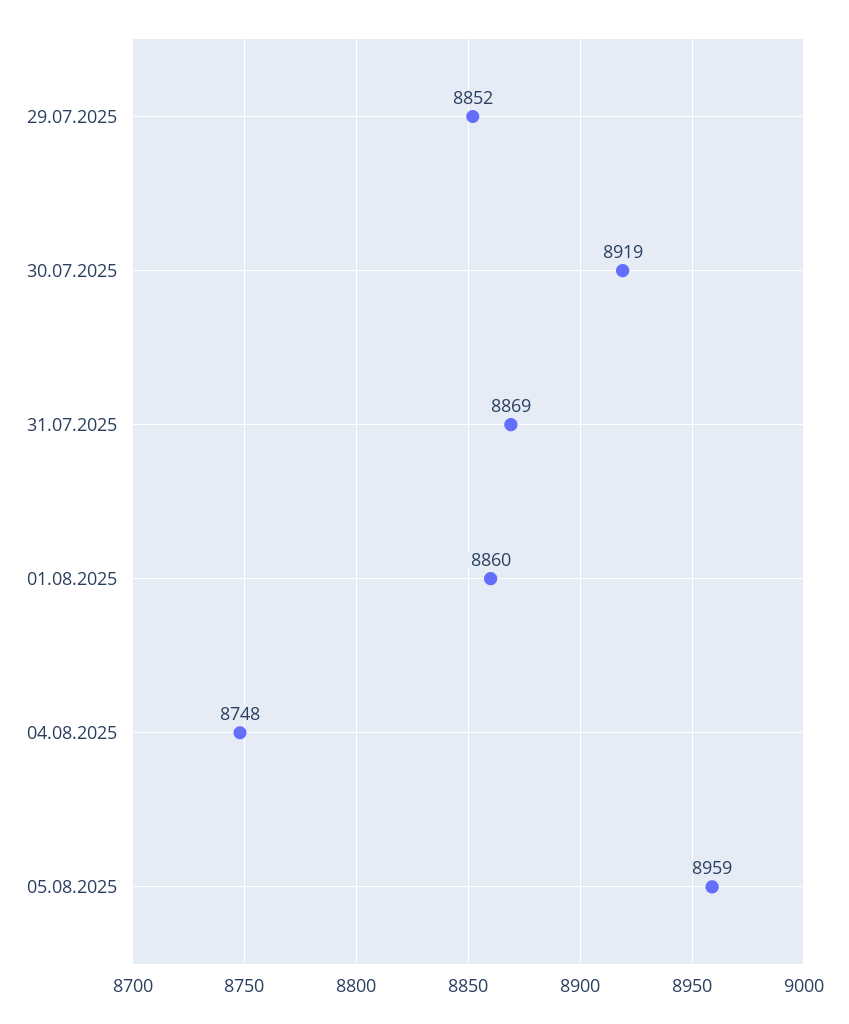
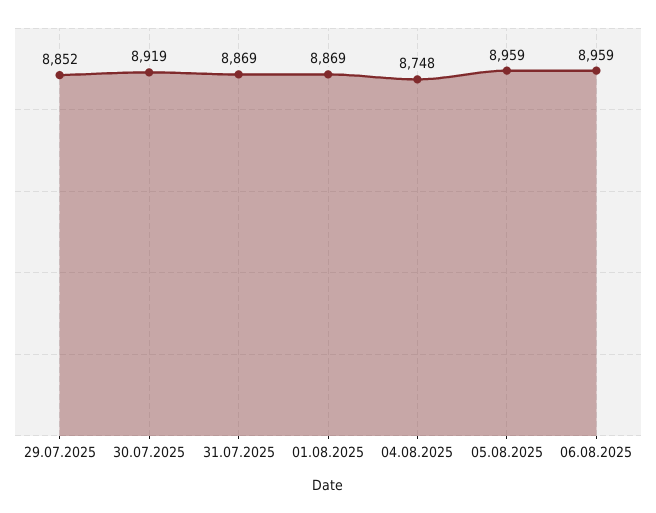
01.08.2025: 8860 -> 8869
06.08.2025: none -> 8959

